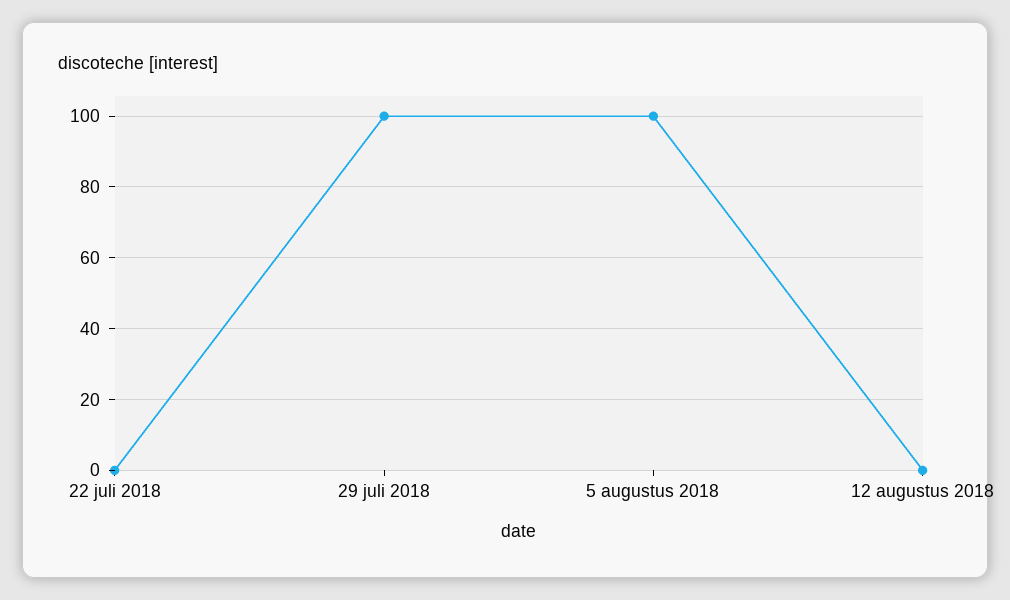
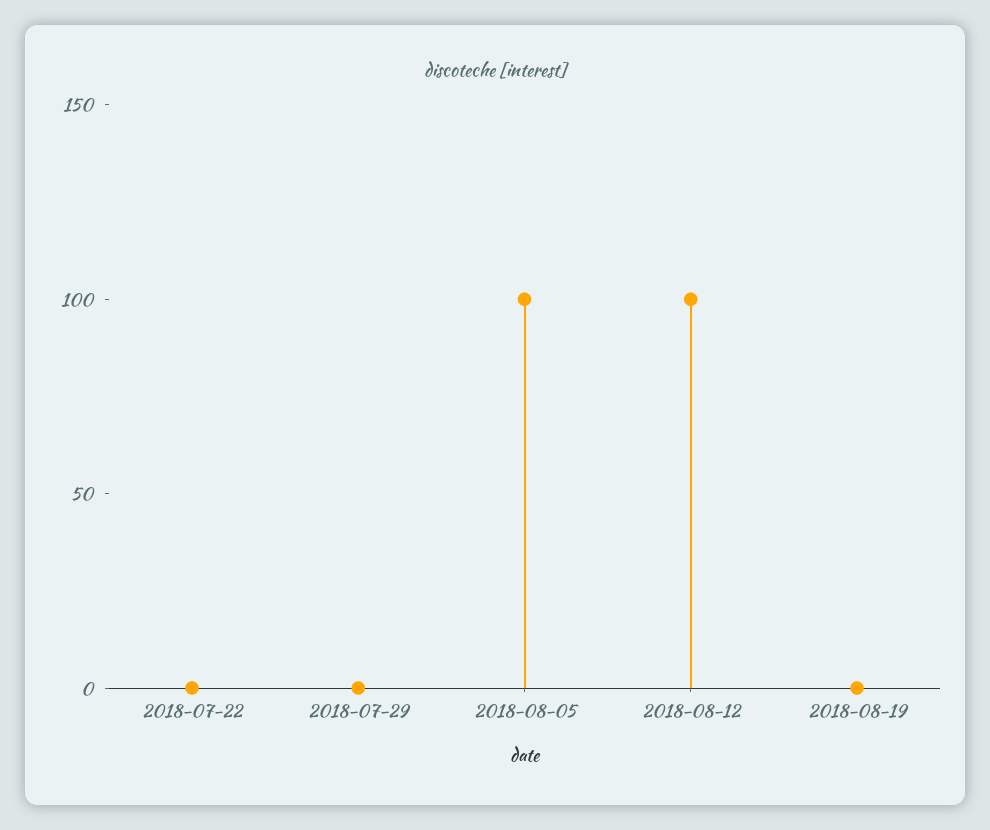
29 juli 2018: 100 -> 0
12 augustus 2018: 0 -> 100
2018-08-19: none -> 0

